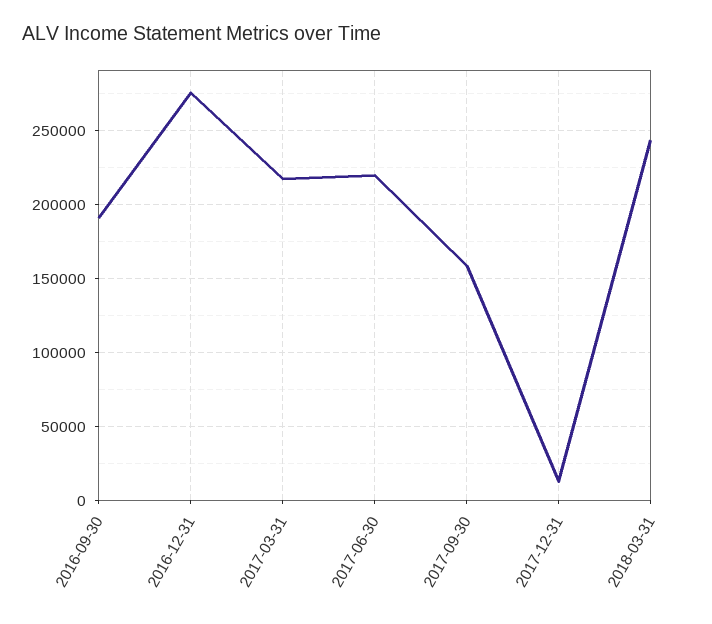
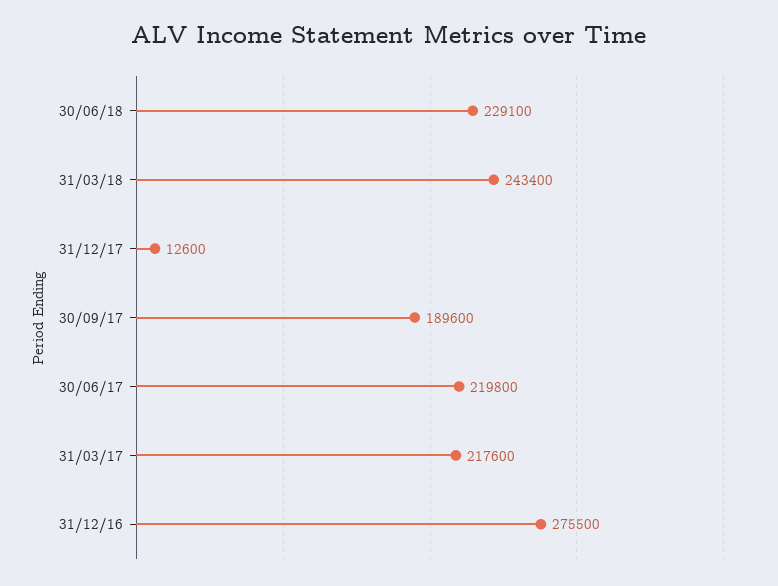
2016-09-30: 190000 -> none
2017-09-30: 160000 -> 189600
30/06/18: none -> 229100

